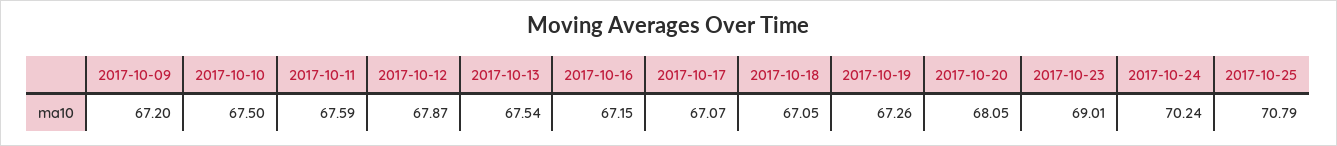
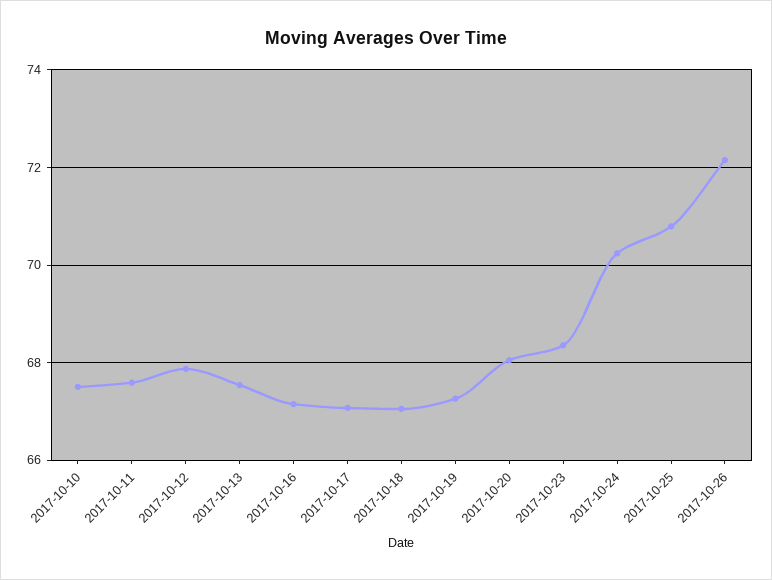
2017-10-09: 67.2 -> none
2017-10-23: 69.01 -> 68.4
2017-10-26: none -> 72.2

